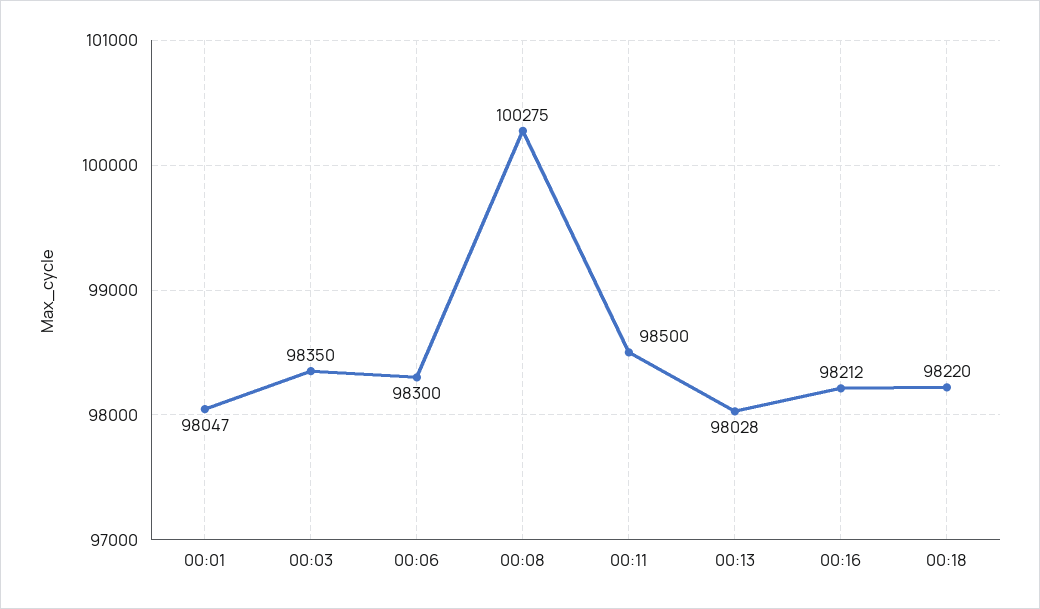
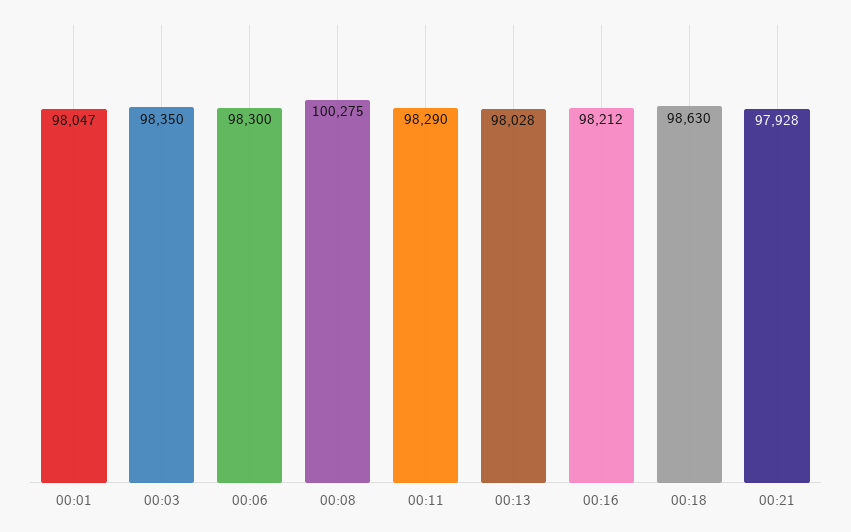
00:11: 98500 -> 98290
00:18: 98220 -> 98630
00:21: none -> 97928

